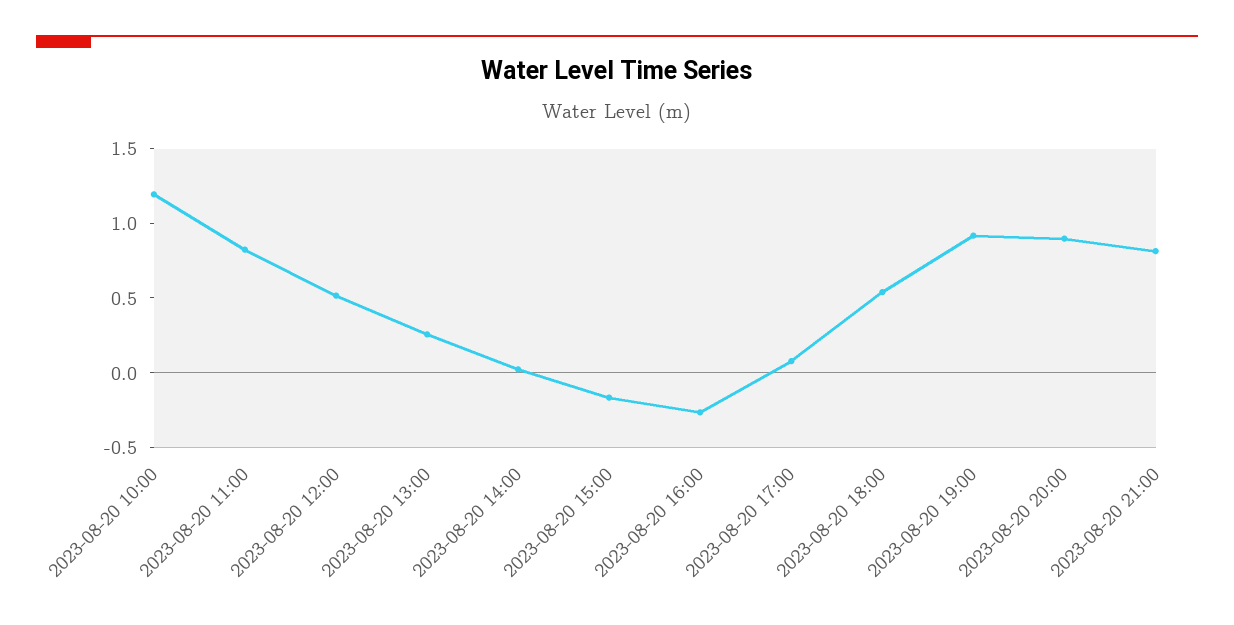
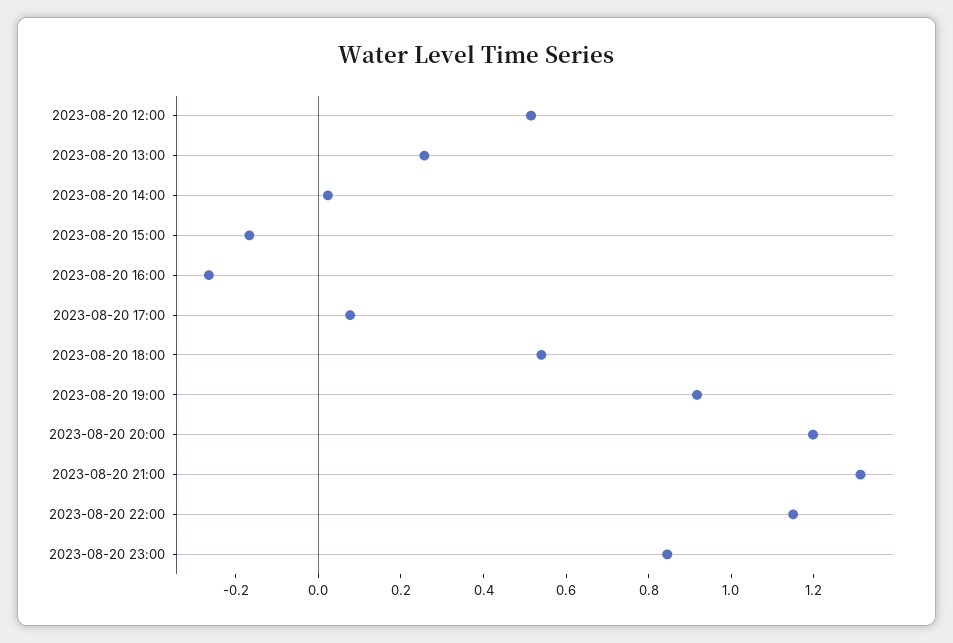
2023-08-20 10:00: 1.2 -> none
2023-08-20 11:00: 0.8 -> none
2023-08-20 20:00: 0.9 -> 1.2
2023-08-20 21:00: 0.8 -> 1.3
2023-08-20 22:00: none -> 1.15
2023-08-20 23:00: none -> 0.85

